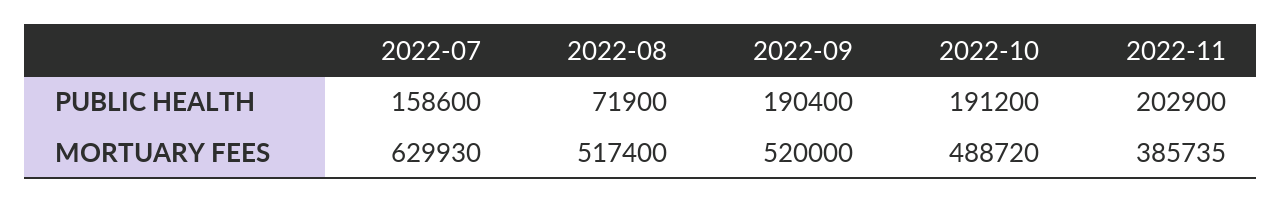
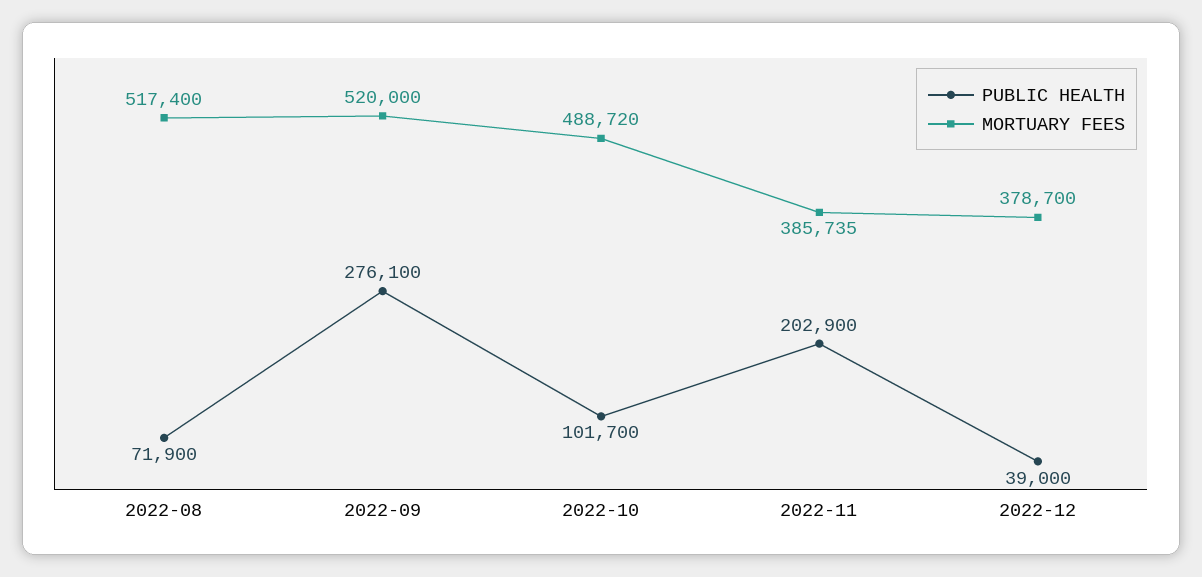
PUBLIC HEALTH, 2022-07: 158600 -> none
PUBLIC HEALTH, 2022-09: 190400 -> 276100
PUBLIC HEALTH, 2022-10: 191200 -> 101700
MORTUARY FEES, 2022-07: 629930 -> none
PUBLIC HEALTH, 2022-12: none -> 39000
MORTUARY FEES, 2022-12: none -> 378700

